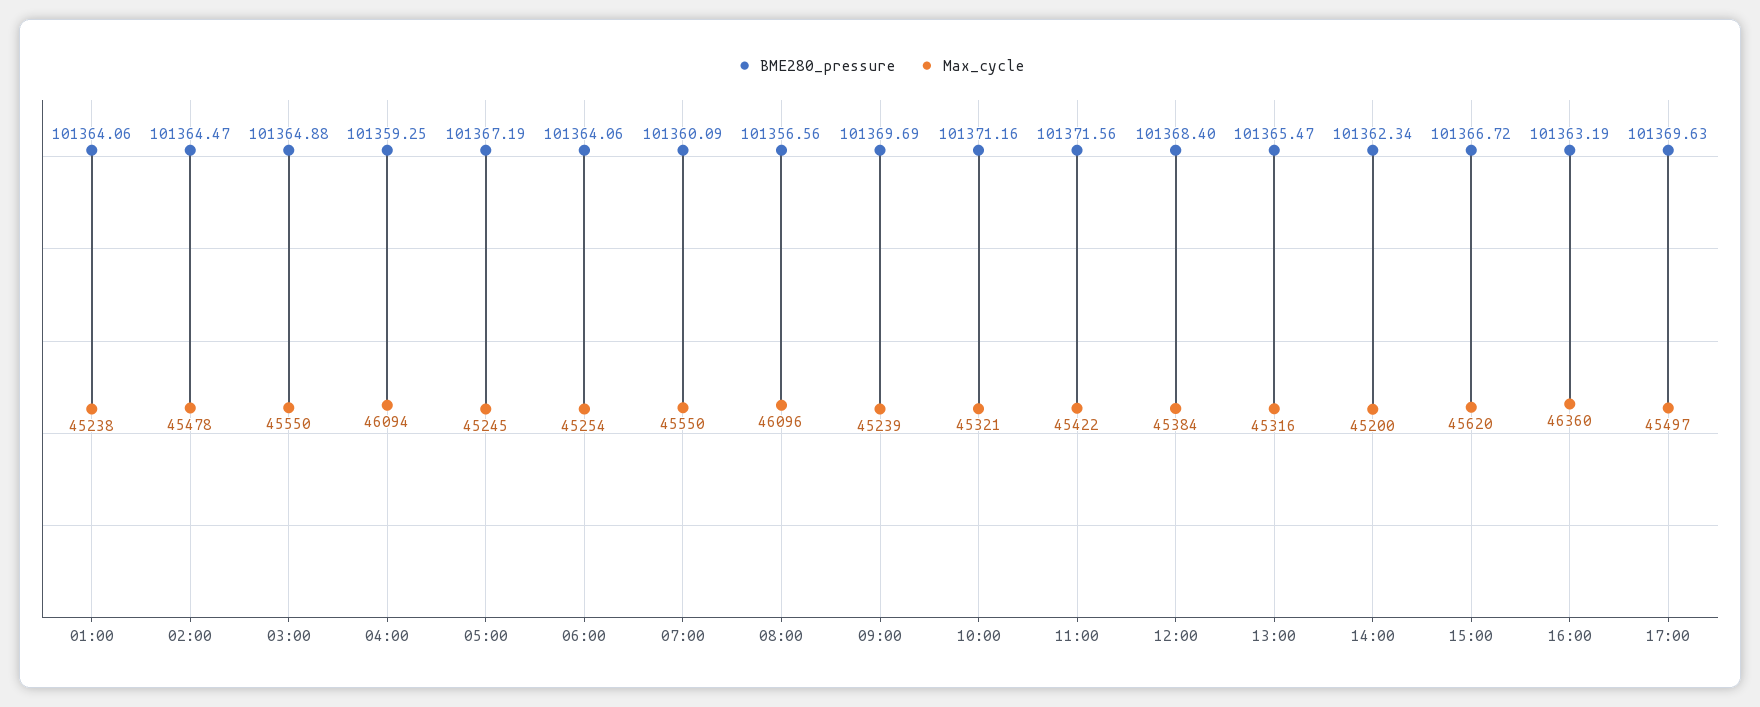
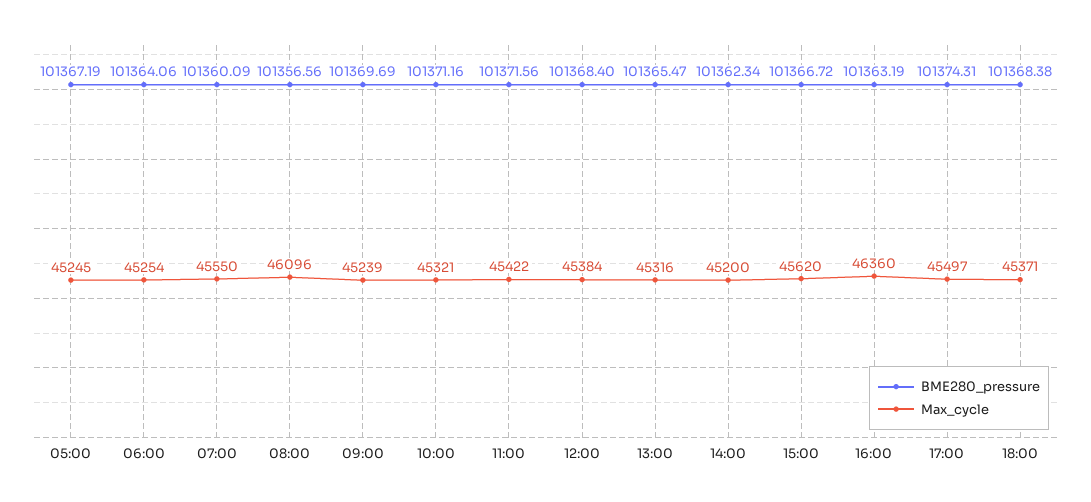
BME280_pressure, 01:00: 101364.06 -> none
Max_cycle, 01:00: 45238 -> none
BME280_pressure, 02:00: 101364.47 -> none
Max_cycle, 02:00: 45478 -> none
BME280_pressure, 03:00: 101364.88 -> none
Max_cycle, 03:00: 45550 -> none
BME280_pressure, 04:00: 101359.25 -> none
Max_cycle, 04:00: 46094 -> none
BME280_pressure, 17:00: 101369.63 -> 101374.31
BME280_pressure, 18:00: none -> 101368.38
Max_cycle, 18:00: none -> 45371

